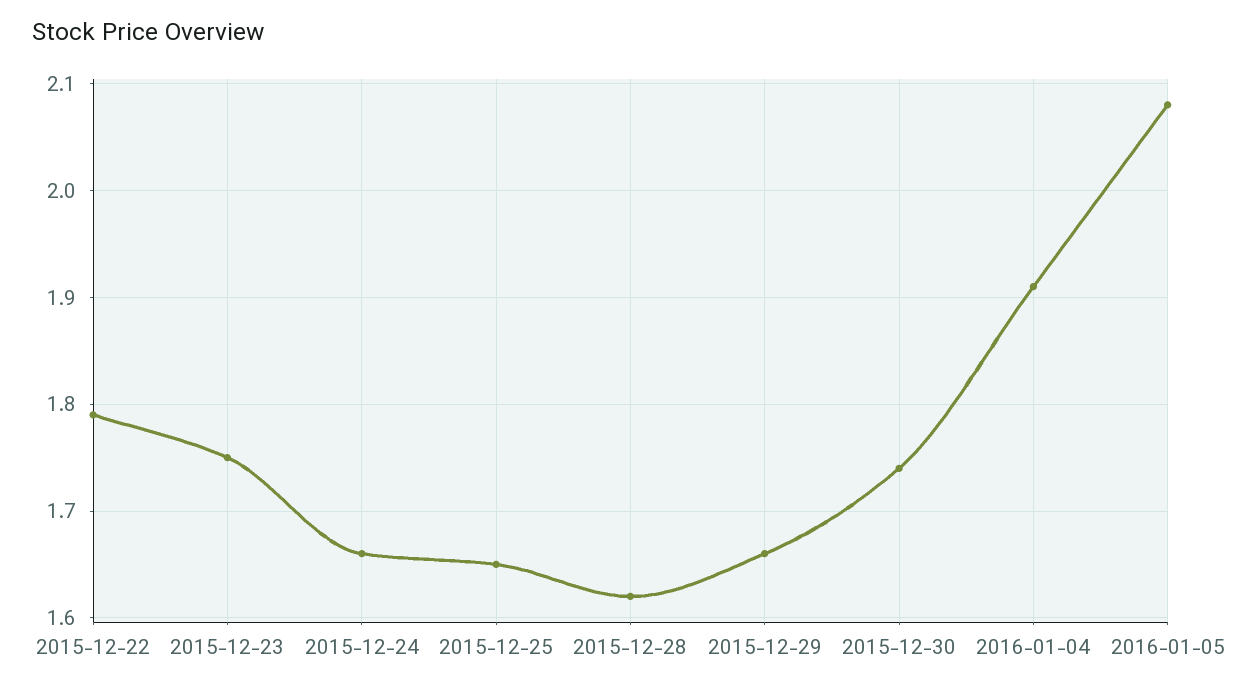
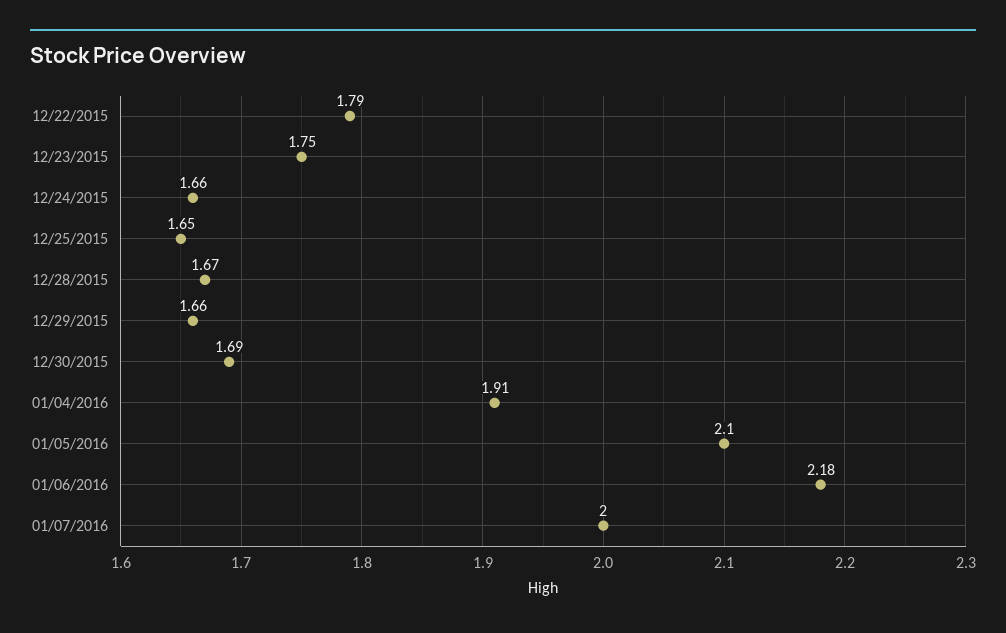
2015-12-28: 1.62 -> 1.67
2015-12-30: 1.74 -> 1.69
2016-01-05: 2.08 -> 2.1
01/06/2016: none -> 2.18
01/07/2016: none -> 2

